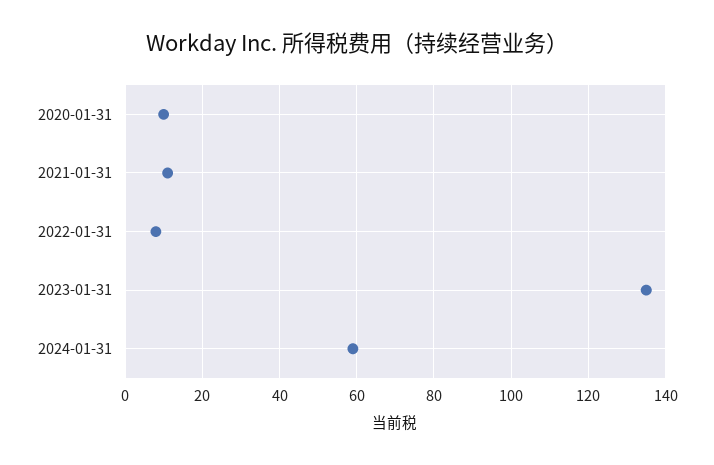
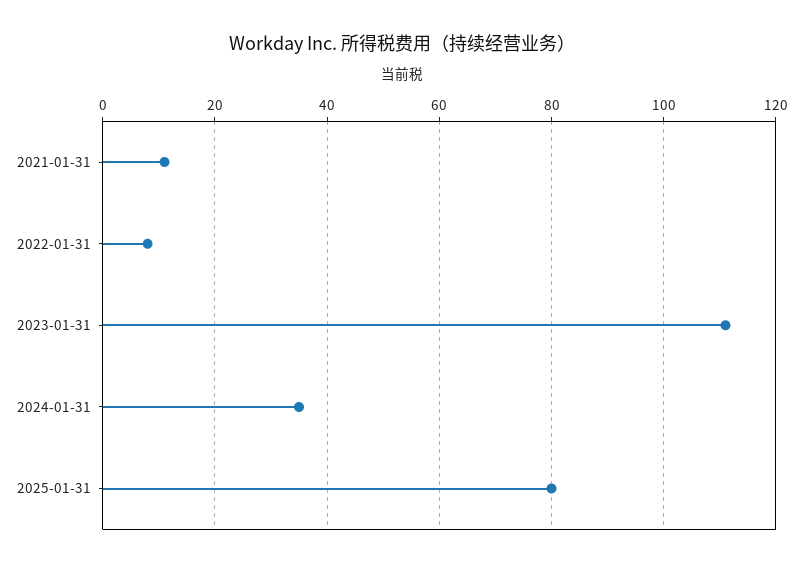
2020-01-31: 10 -> none
2023-01-31: 135 -> 110
2024-01-31: 60 -> 35
2025-01-31: none -> 80

